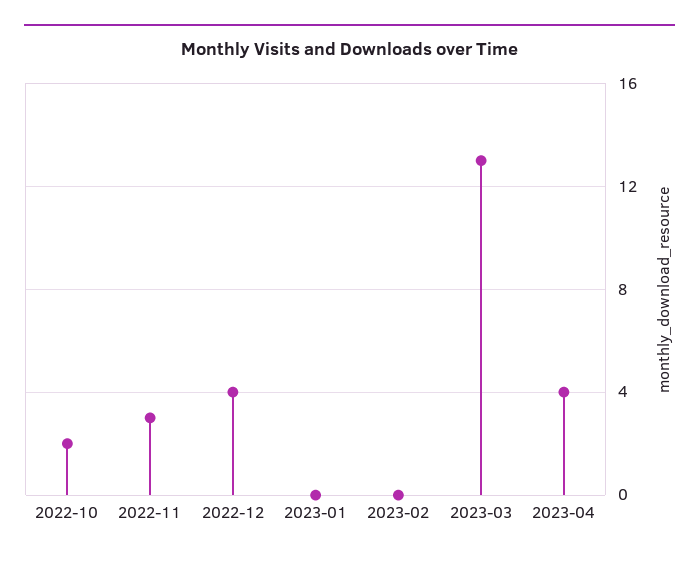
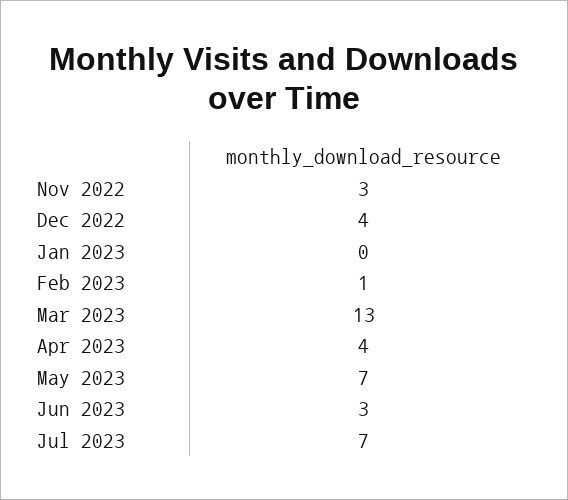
2022-10: 2 -> none
2023-02: 0 -> 1
May 2023: none -> 7
Jun 2023: none -> 3
Jul 2023: none -> 7

